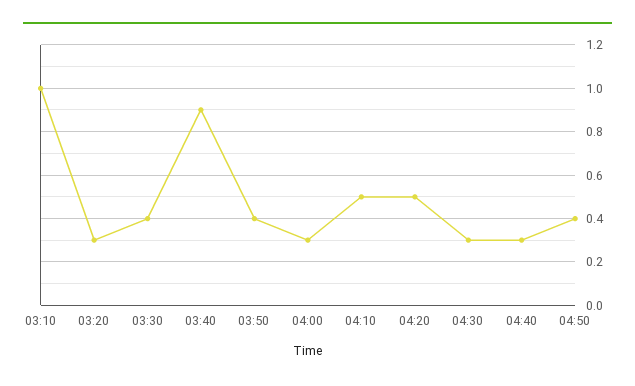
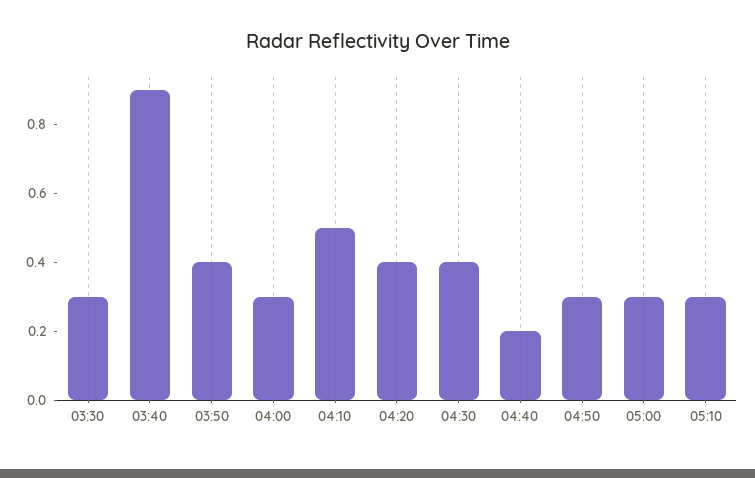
03:10: 1 -> none
03:20: 0.3 -> none
03:30: 0.4 -> 0.3
04:20: 0.5 -> 0.4
04:30: 0.3 -> 0.4
04:40: 0.3 -> 0.2
04:50: 0.4 -> 0.3
05:00: none -> 0.3
05:10: none -> 0.3

